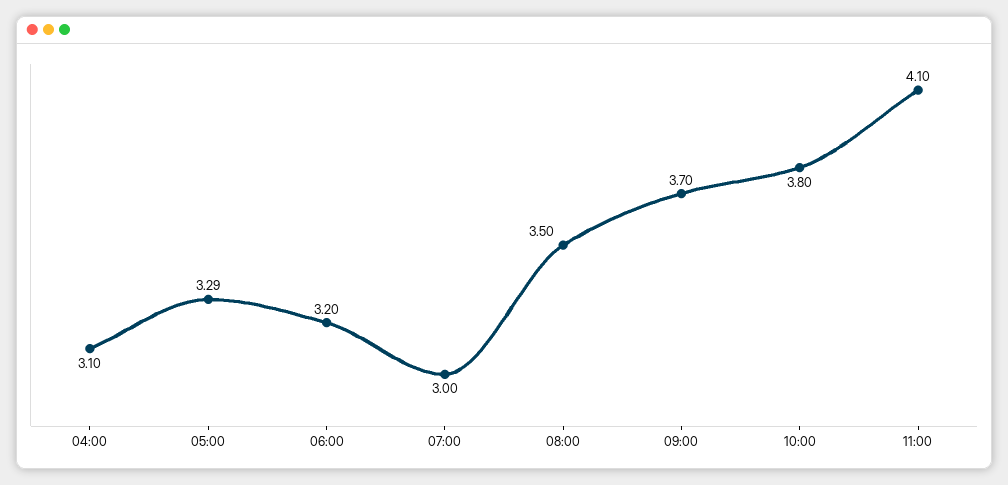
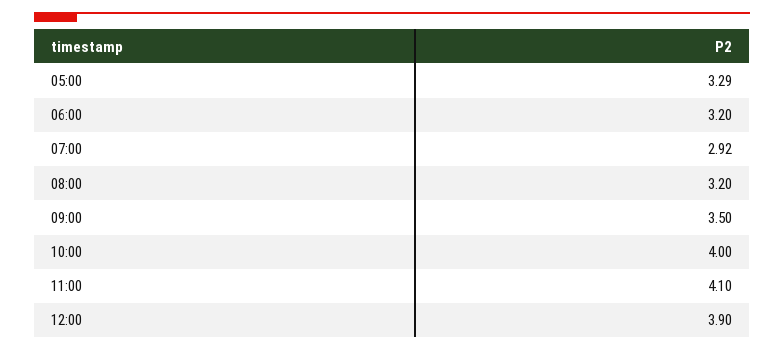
04:00: 3.1 -> none
07:00: 3 -> 2.92
08:00: 3.5 -> 3.2
09:00: 3.7 -> 3.5
10:00: 3.8 -> 4
12:00: none -> 3.9

